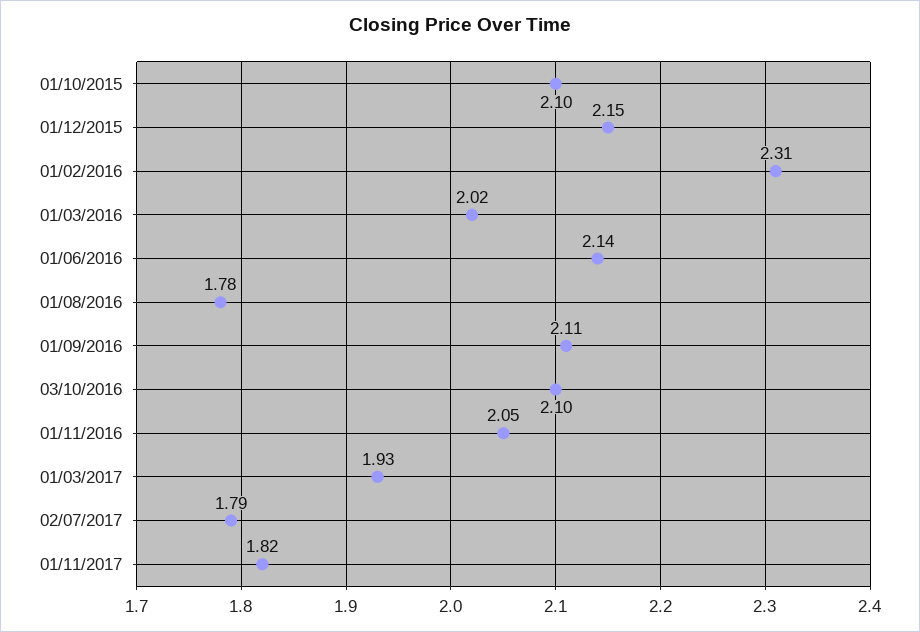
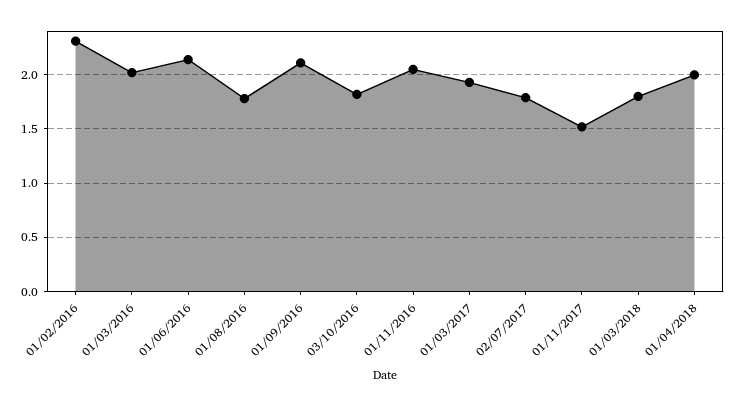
01/10/2015: 2.1 -> none
01/12/2015: 2.15 -> none
03/10/2016: 2.1 -> 1.8
01/11/2017: 1.82 -> 1.5
01/03/2018: none -> 1.8
01/04/2018: none -> 2

